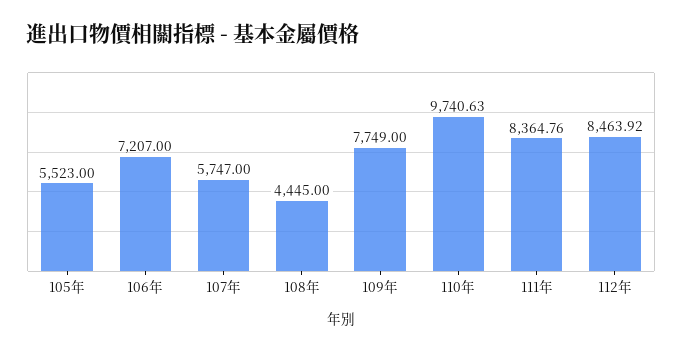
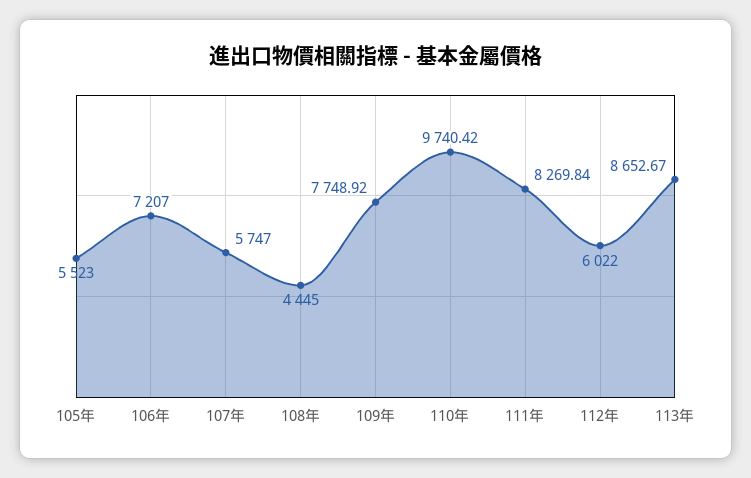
109年: 7749 -> 7748.92
110年: 9740.63 -> 9740.42
111年: 8364.76 -> 8269.84
112年: 8463.92 -> 6022
113年: none -> 8652.67

